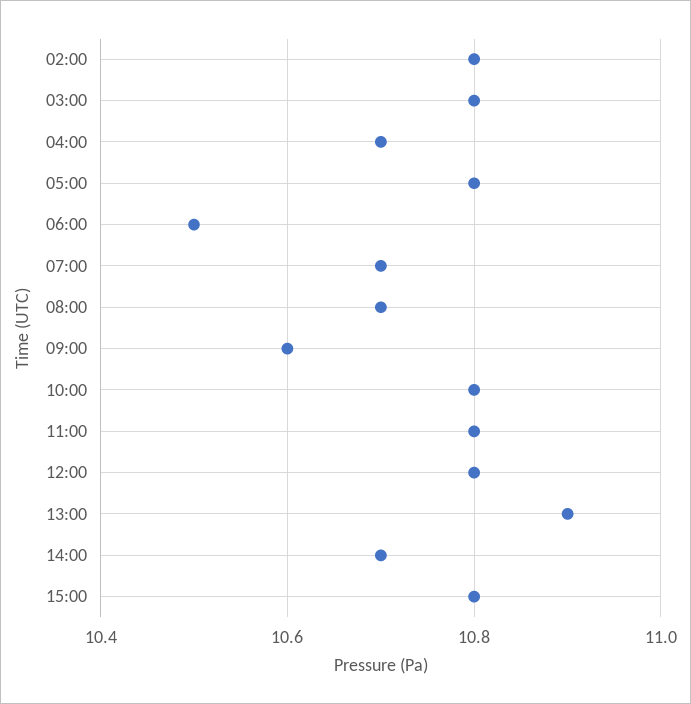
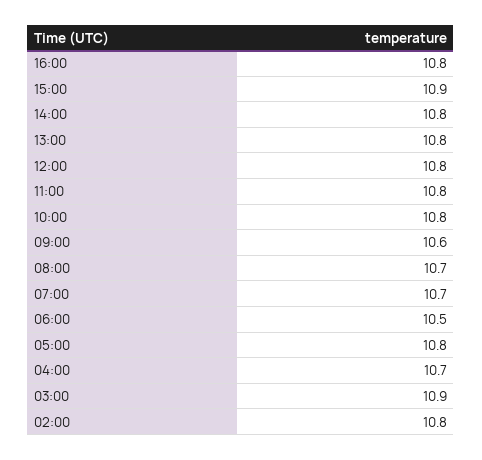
03:00: 10.8 -> 10.9
13:00: 10.9 -> 10.8
14:00: 10.7 -> 10.8
15:00: 10.8 -> 10.9
16:00: none -> 10.8

